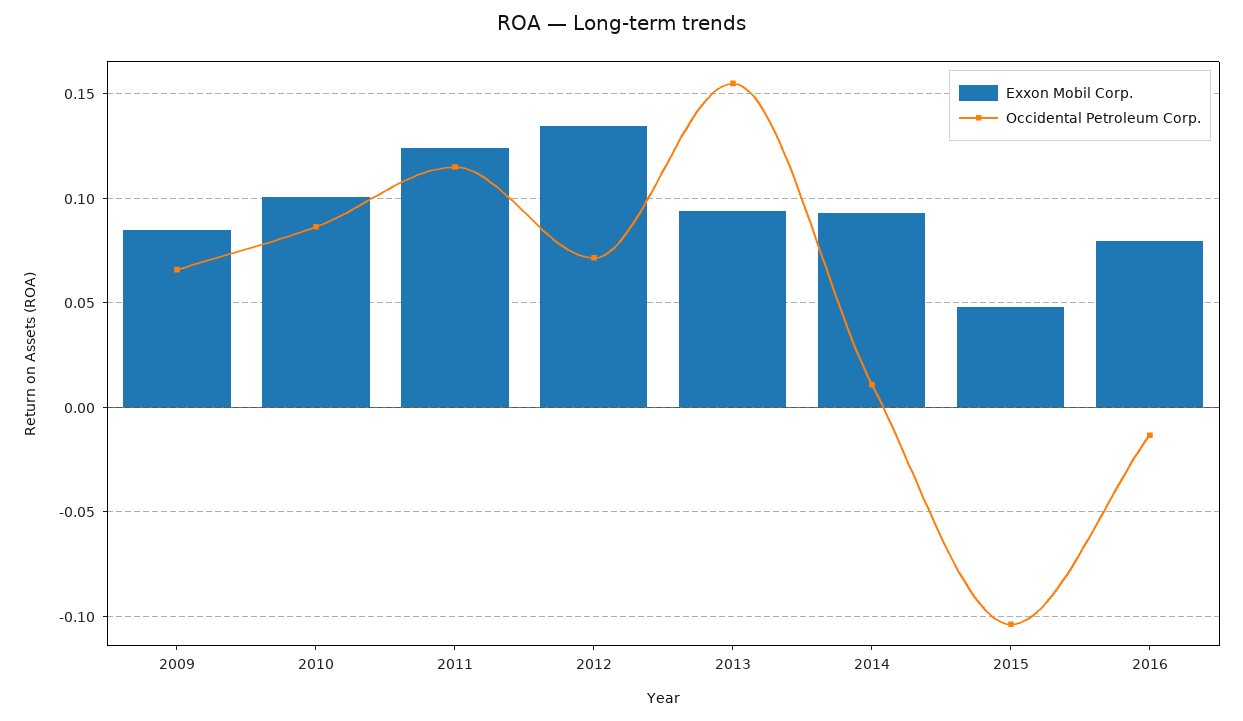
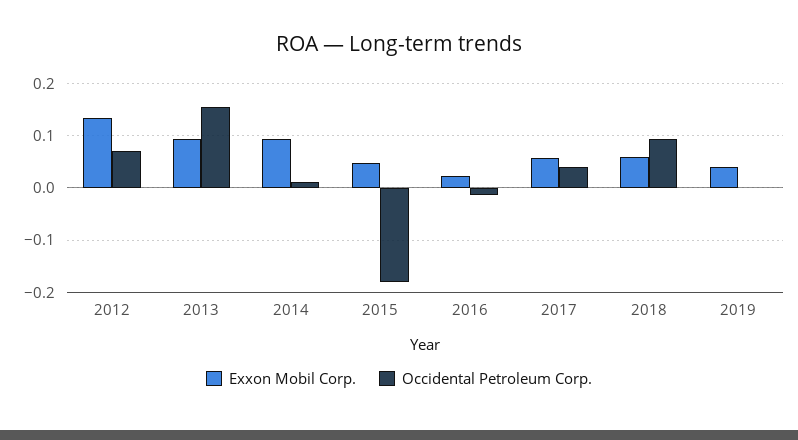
Exxon Mobil Corp., 2009: 0.085 -> none
Occidental Petroleum Corp., 2009: 0.065 -> none
Exxon Mobil Corp., 2010: 0.1 -> none
Occidental Petroleum Corp., 2010: 0.085 -> none
Exxon Mobil Corp., 2011: 0.125 -> none
Occidental Petroleum Corp., 2011: 0.115 -> none
Occidental Petroleum Corp., 2015: -0.105 -> -0.18
Exxon Mobil Corp., 2016: 0.08 -> 0.02
Exxon Mobil Corp., 2017: none -> 0.06
Occidental Petroleum Corp., 2017: none -> 0.04
Exxon Mobil Corp., 2018: none -> 0.06
Occidental Petroleum Corp., 2018: none -> 0.1
Exxon Mobil Corp., 2019: none -> 0.04
Occidental Petroleum Corp., 2019: none -> 0

